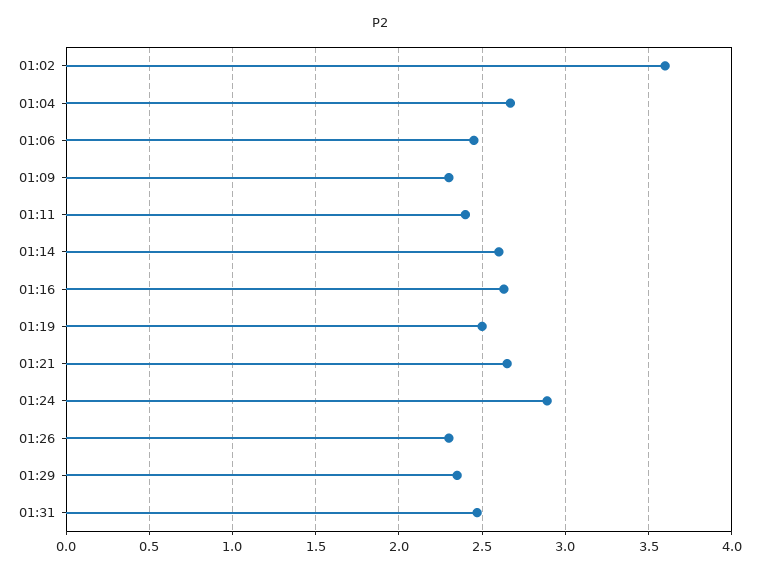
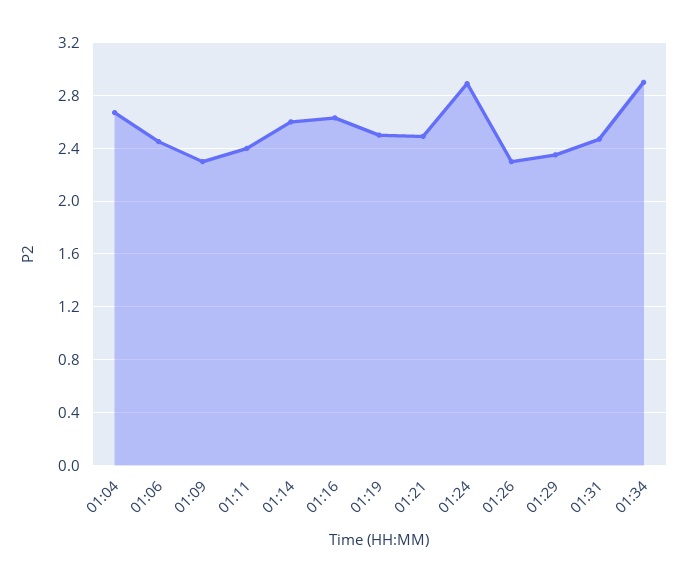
01:02: 3.6 -> none
01:21: 2.65 -> 2.5
01:34: none -> 2.9

